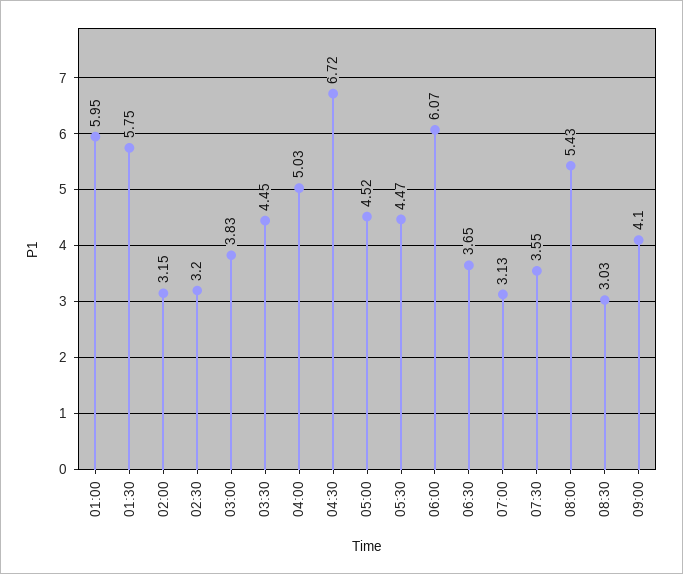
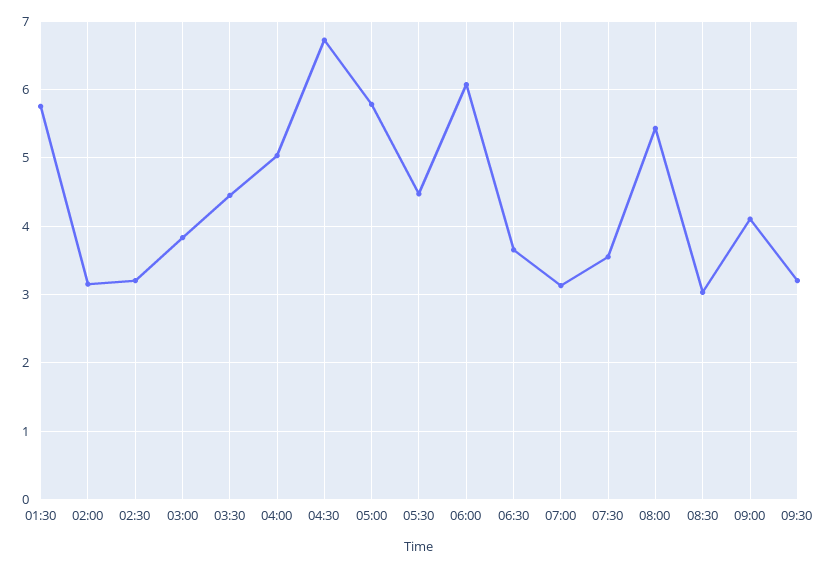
01:00: 5.95 -> none
05:00: 4.52 -> 5.8
09:30: none -> 3.2

